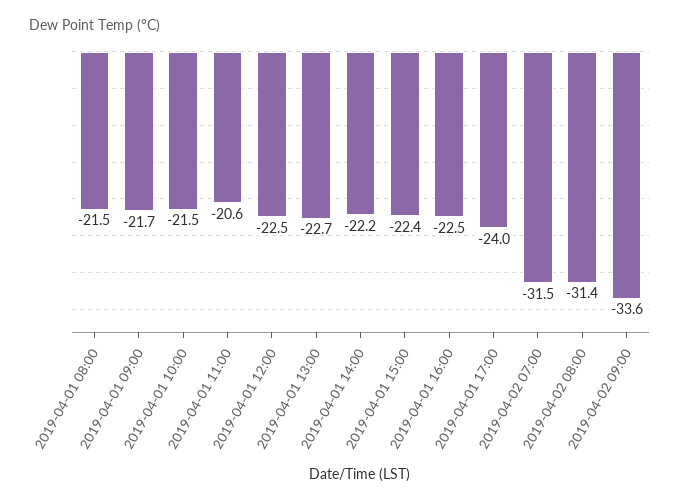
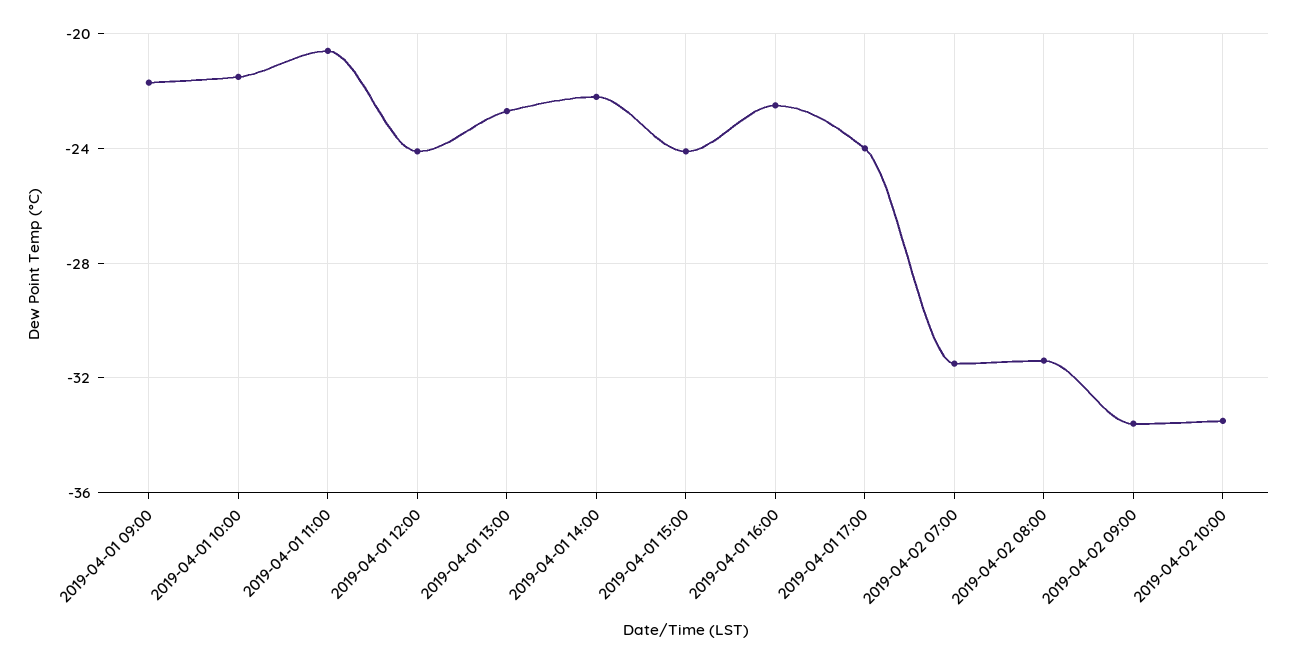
2019-04-01 08:00: -21.5 -> none
2019-04-01 12:00: -22.5 -> -24
2019-04-01 15:00: -22.4 -> -24
2019-04-02 10:00: none -> -33.5

